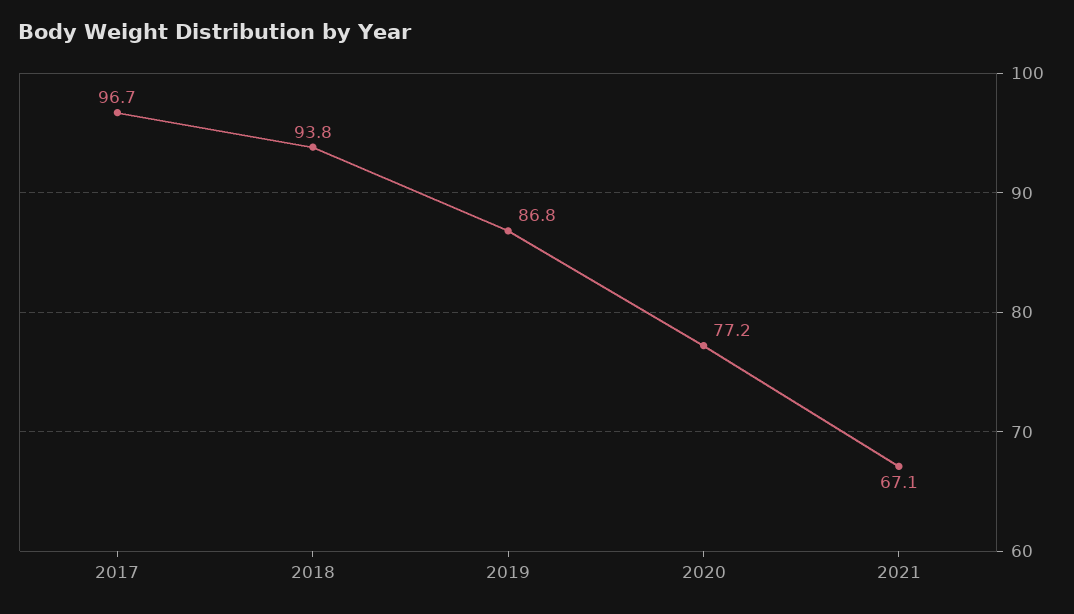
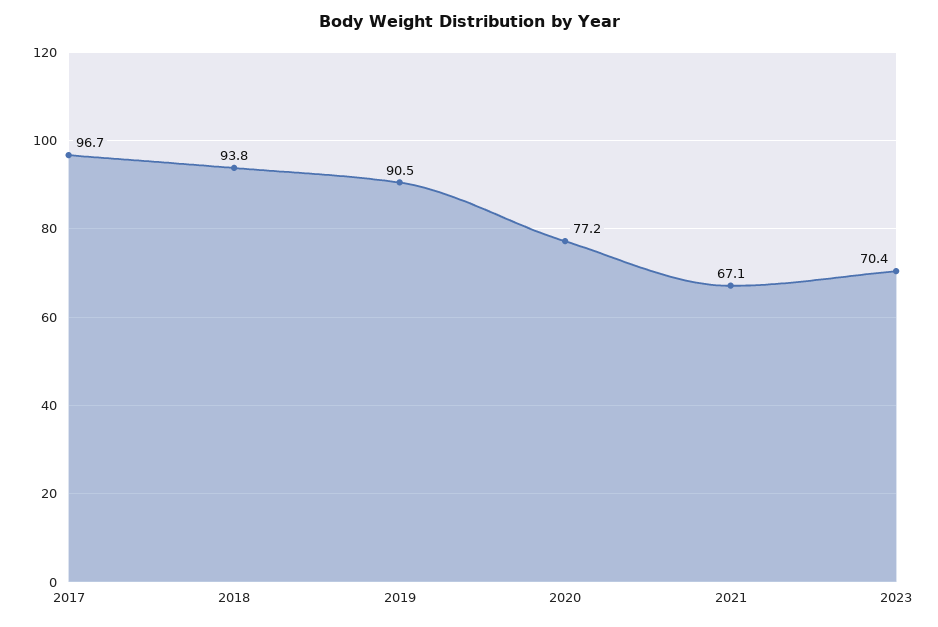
2019: 86.8 -> 90.5
2023: none -> 70.4

